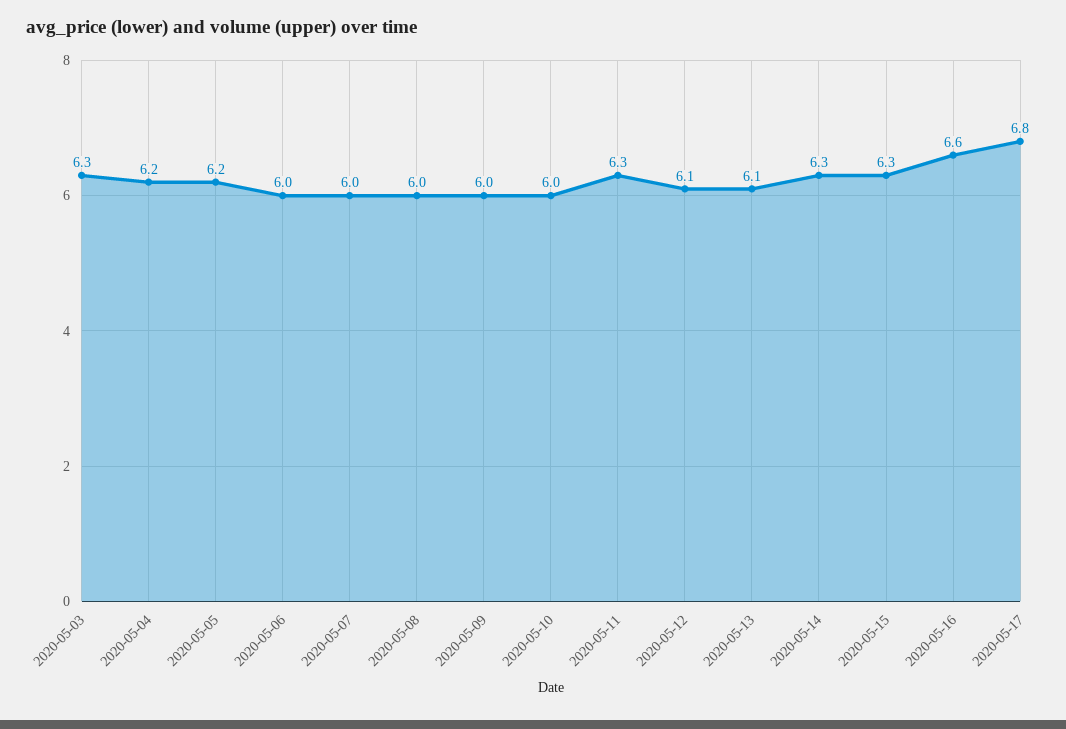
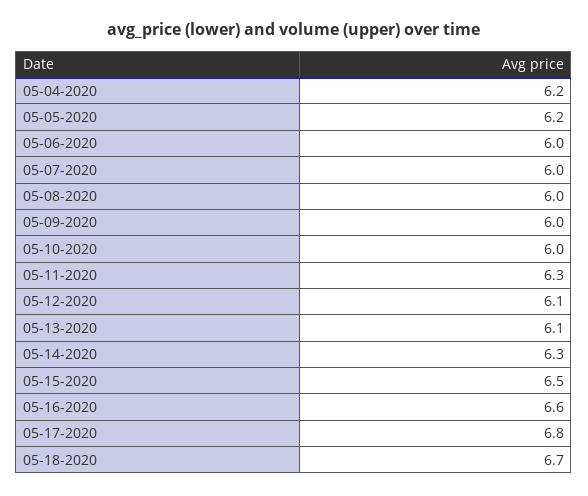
2020-05-03: 6.3 -> none
2020-05-15: 6.3 -> 6.5
05-18-2020: none -> 6.7

